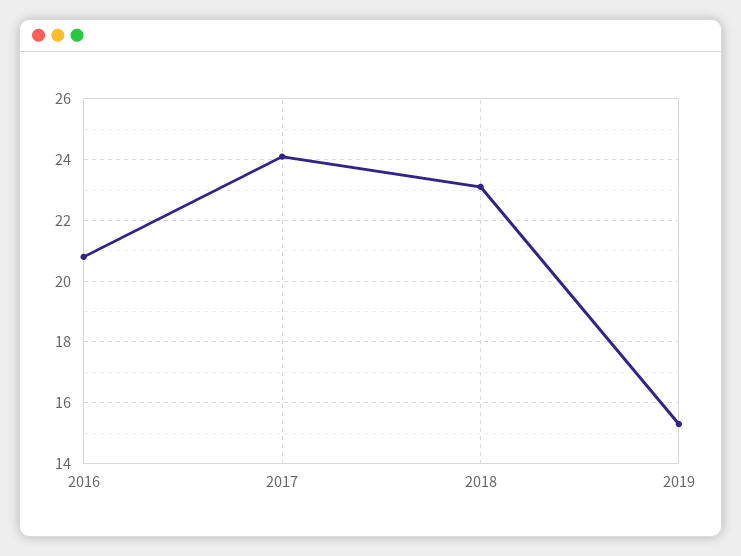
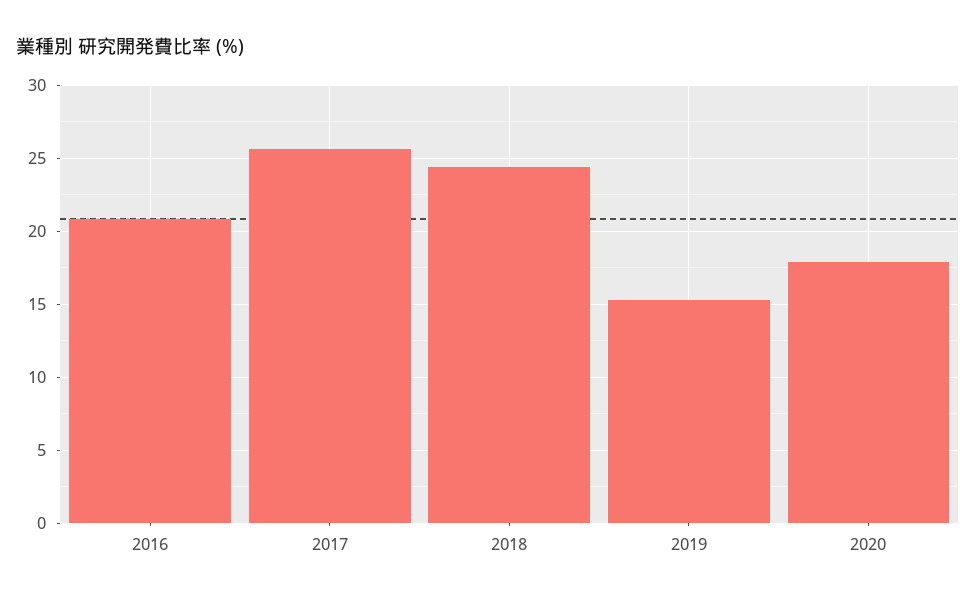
2017: 24 -> 25.5
2018: 23 -> 24.5
2020: none -> 18

